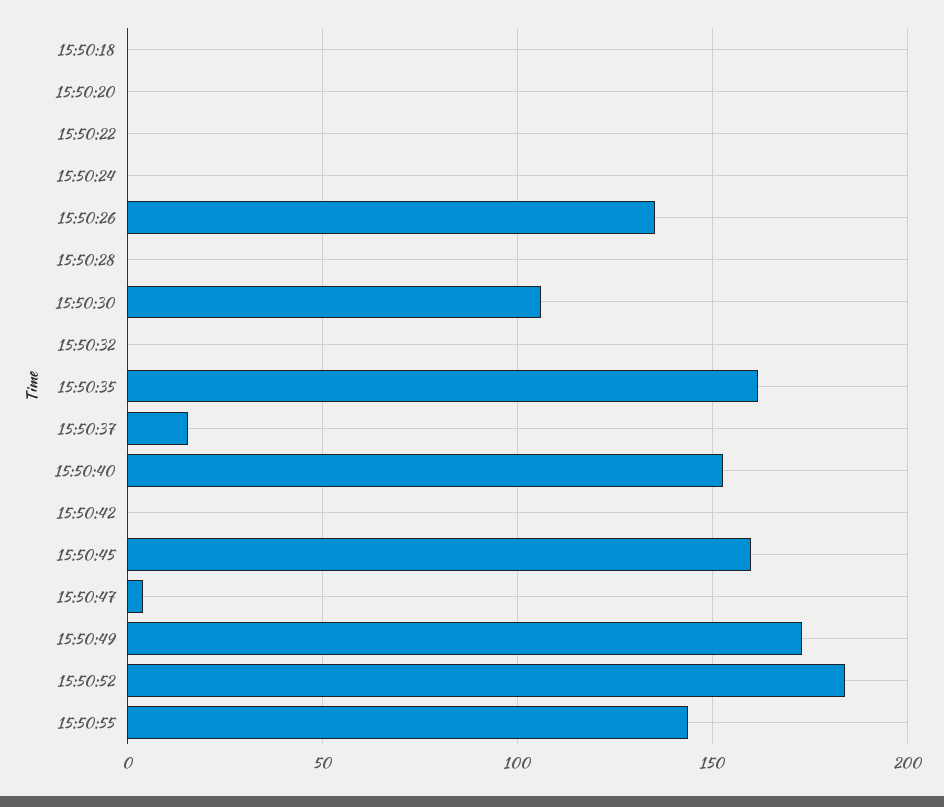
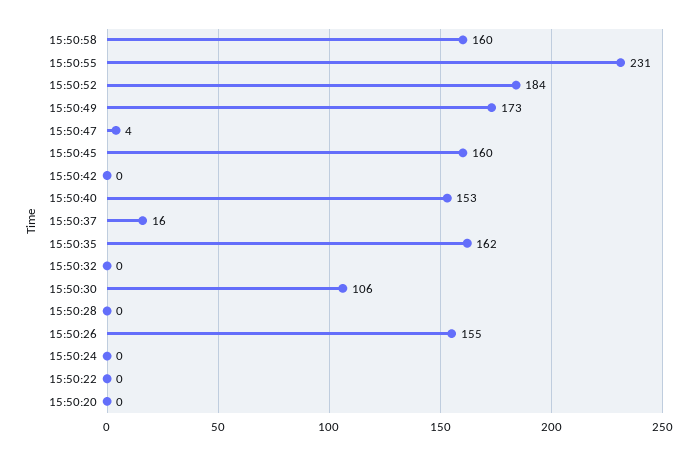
15:50:18: 0 -> none
15:50:26: 135 -> 155
15:50:55: 145 -> 231
15:50:58: none -> 160

